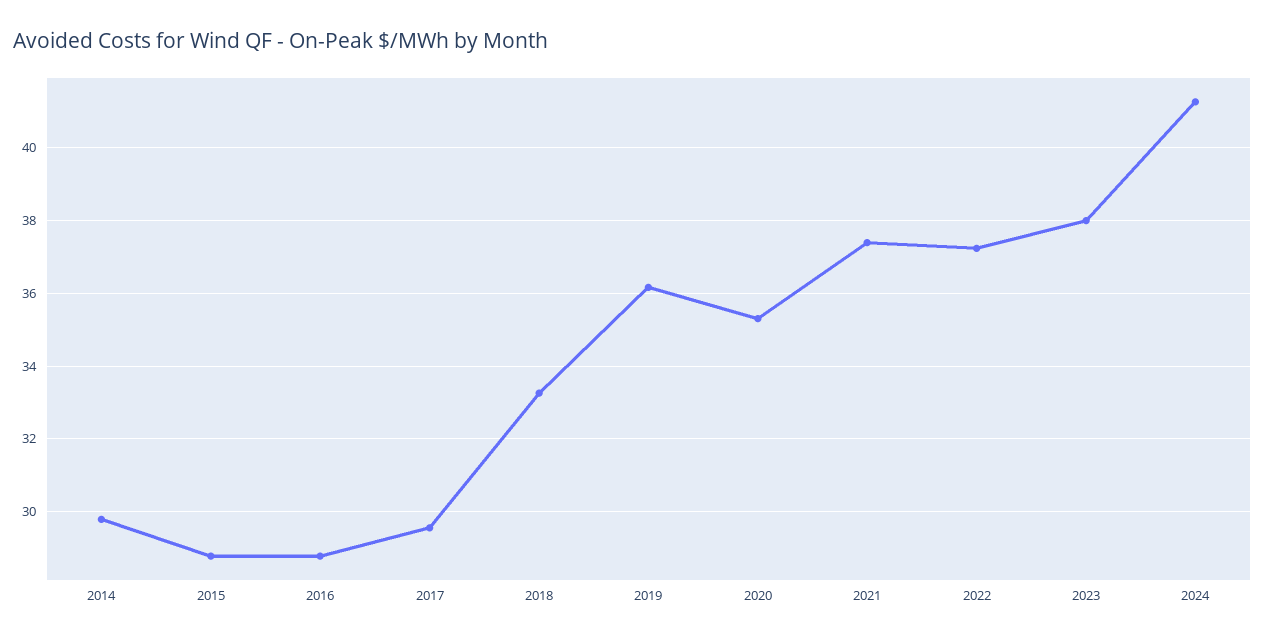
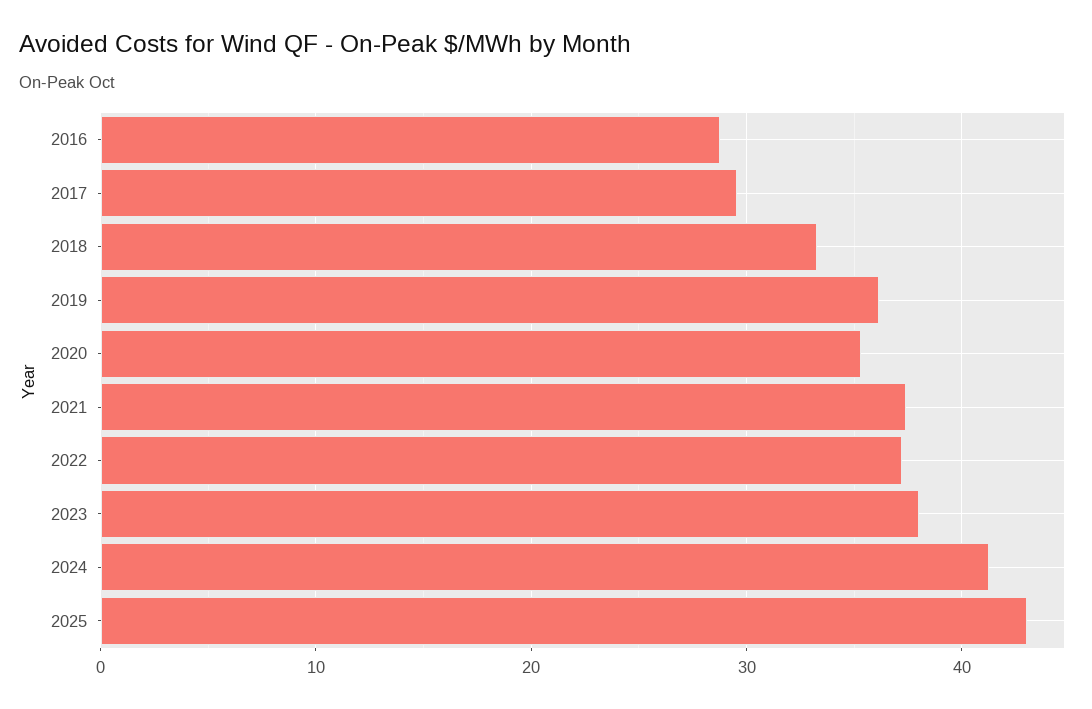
2014: 29.8 -> none
2015: 28.8 -> none
2025: none -> 43

